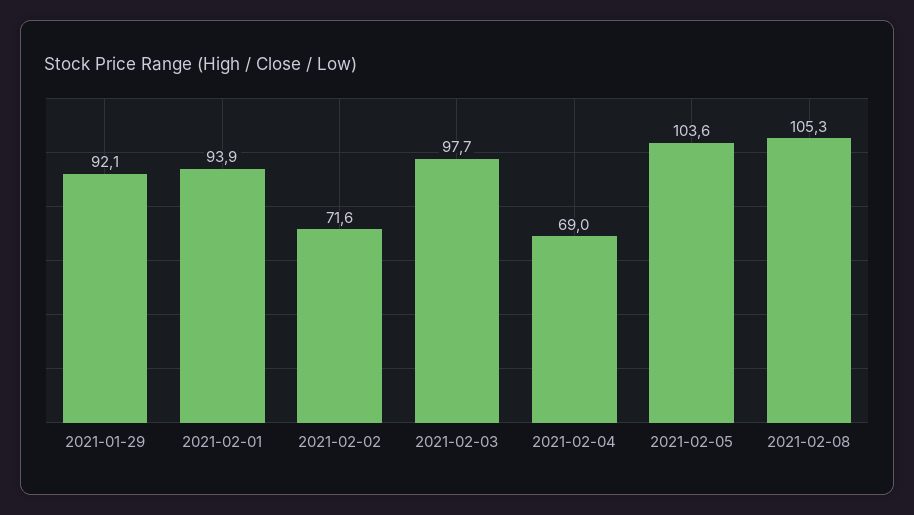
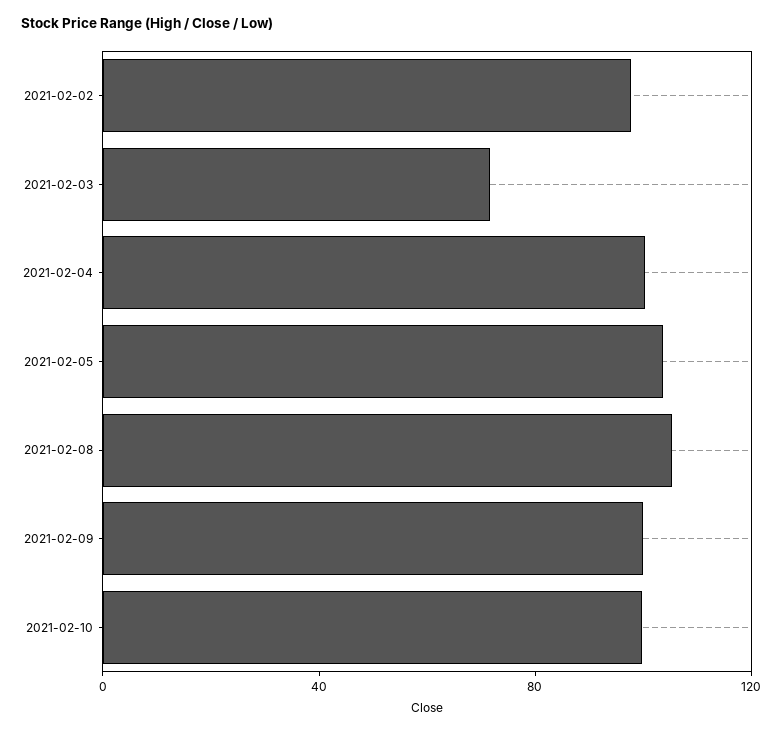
2021-01-29: 92.1 -> none
2021-02-01: 93.9 -> none
2021-02-02: 71.6 -> 100
2021-02-03: 97.7 -> 70
2021-02-04: 69 -> 100
2021-02-09: none -> 100
2021-02-10: none -> 100

